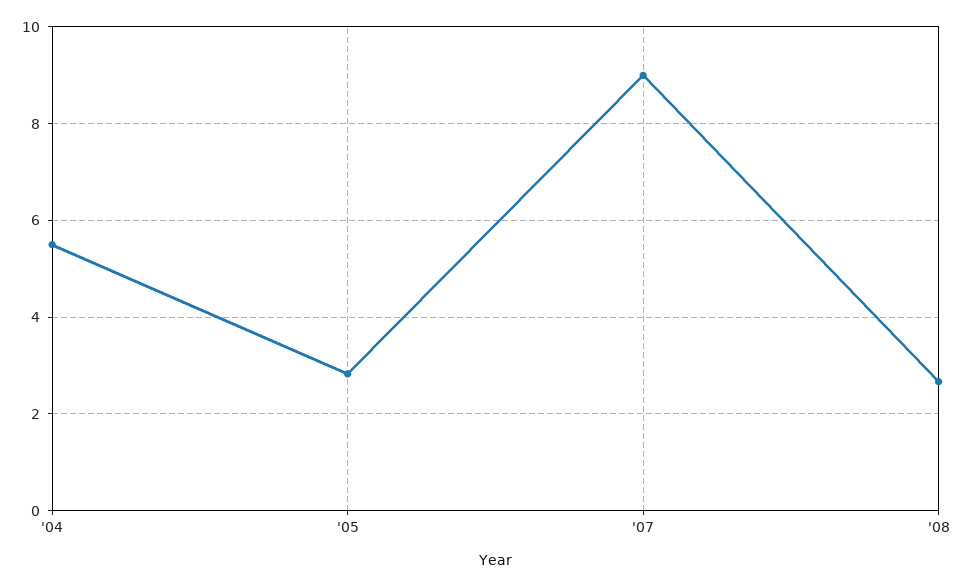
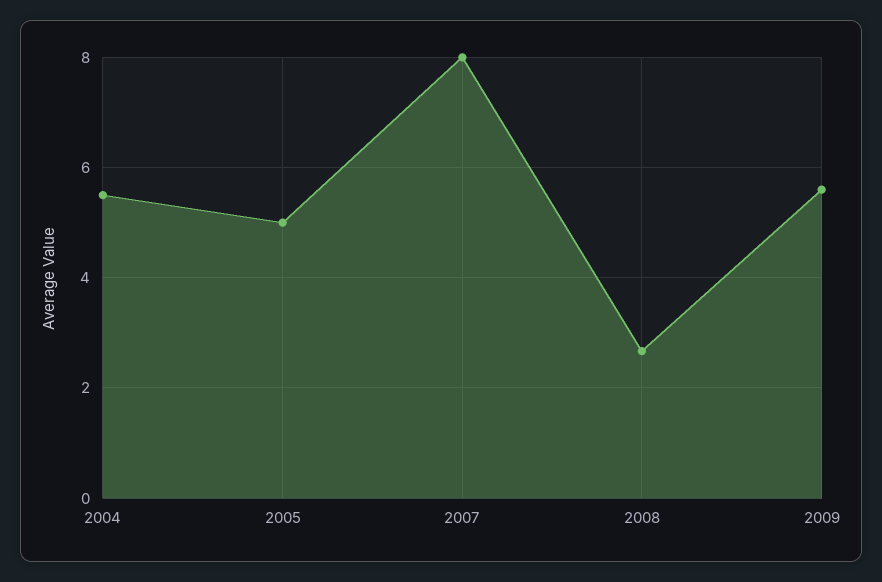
'05: 2.8 -> 5
'07: 9 -> 8
2009: none -> 5.6

